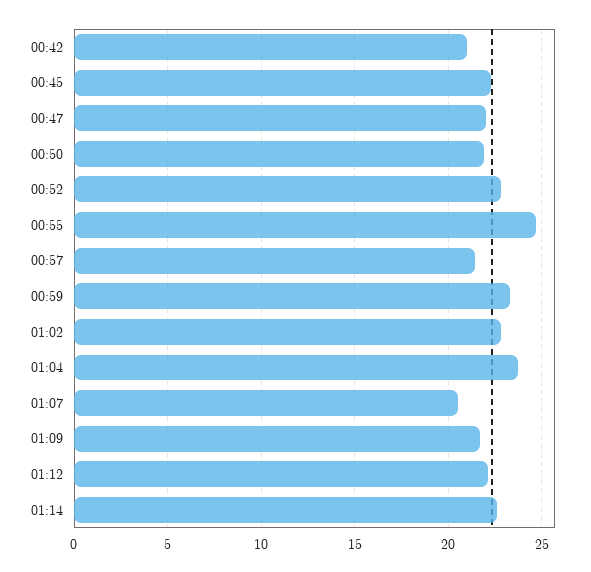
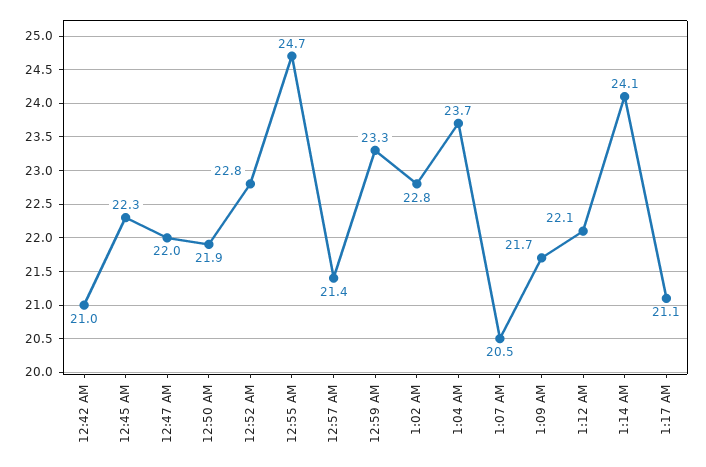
01:14: 22.5 -> 24.1
1:17 AM: none -> 21.1

